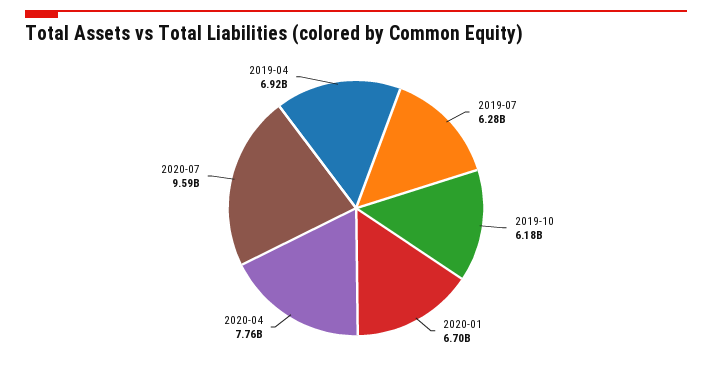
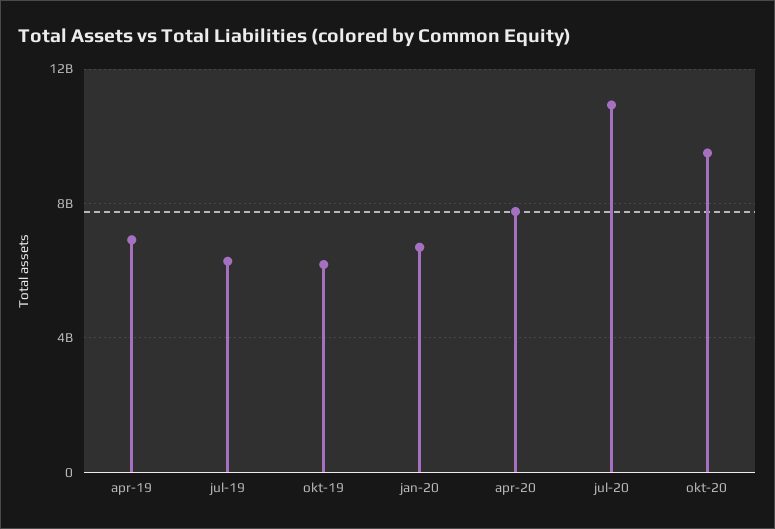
2020-07: 9590000000 -> 11000000000
okt-20: none -> 9500000000

